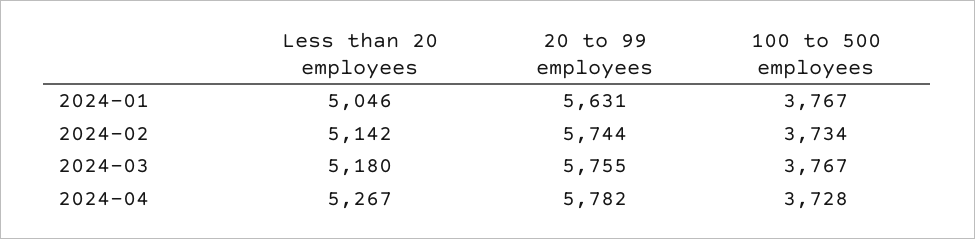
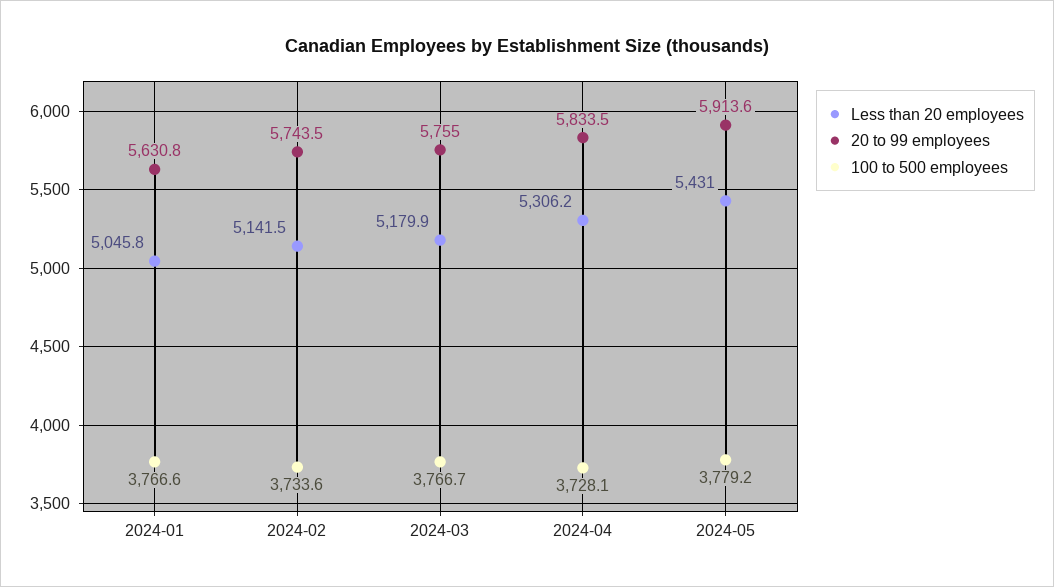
Less than 20 employees, 2024-04: 5267 -> 5306.2
20 to 99 employees, 2024-04: 5782 -> 5833.5
Less than 20 employees, 2024-05: none -> 5431
20 to 99 employees, 2024-05: none -> 5913.6
100 to 500 employees, 2024-05: none -> 3779.2

